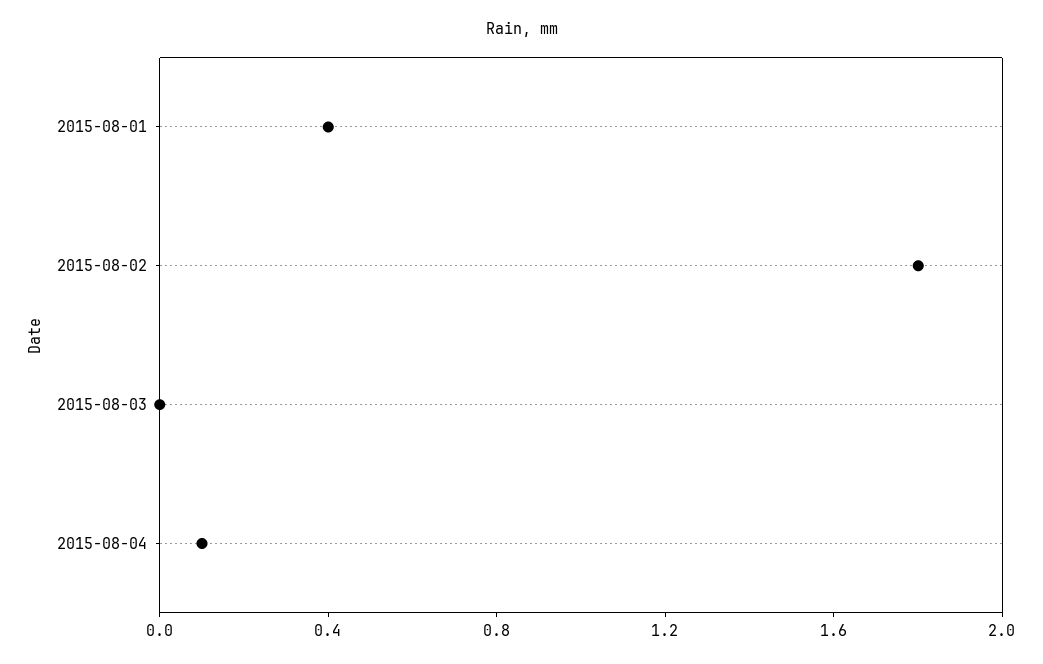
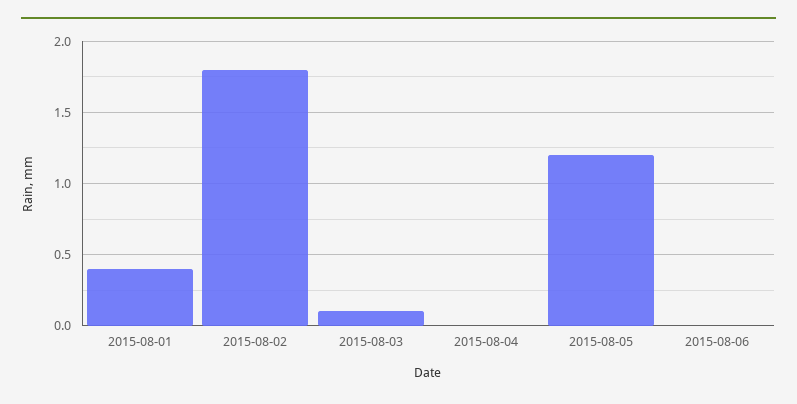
2015-08-03: 0 -> 0.1
2015-08-04: 0.1 -> 0
2015-08-05: none -> 1.2
2015-08-06: none -> 0

